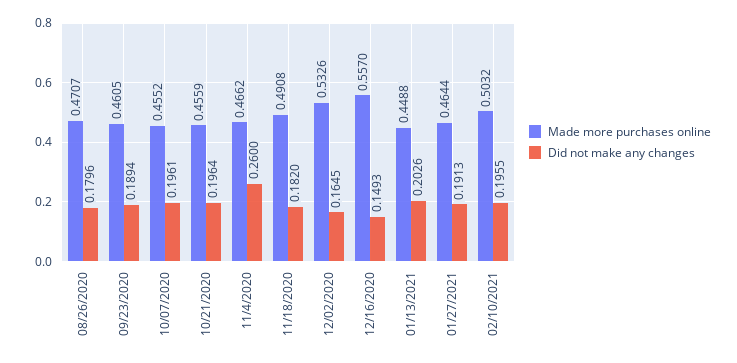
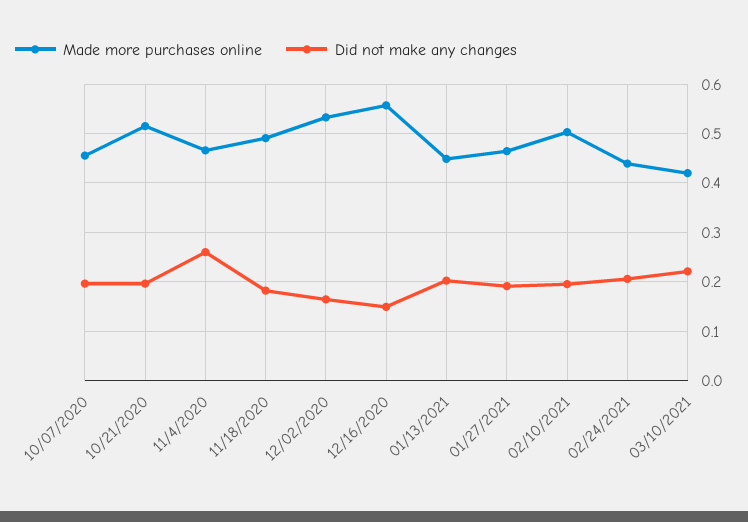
Made more purchases online, 08/26/2020: 0.4707 -> none
Did not make any changes, 08/26/2020: 0.1796 -> none
Made more purchases online, 09/23/2020: 0.4605 -> none
Did not make any changes, 09/23/2020: 0.1894 -> none
Made more purchases online, 10/21/2020: 0.4559 -> 0.52
Made more purchases online, 02/24/2021: none -> 0.44
Did not make any changes, 02/24/2021: none -> 0.2
Made more purchases online, 03/10/2021: none -> 0.42
Did not make any changes, 03/10/2021: none -> 0.22

